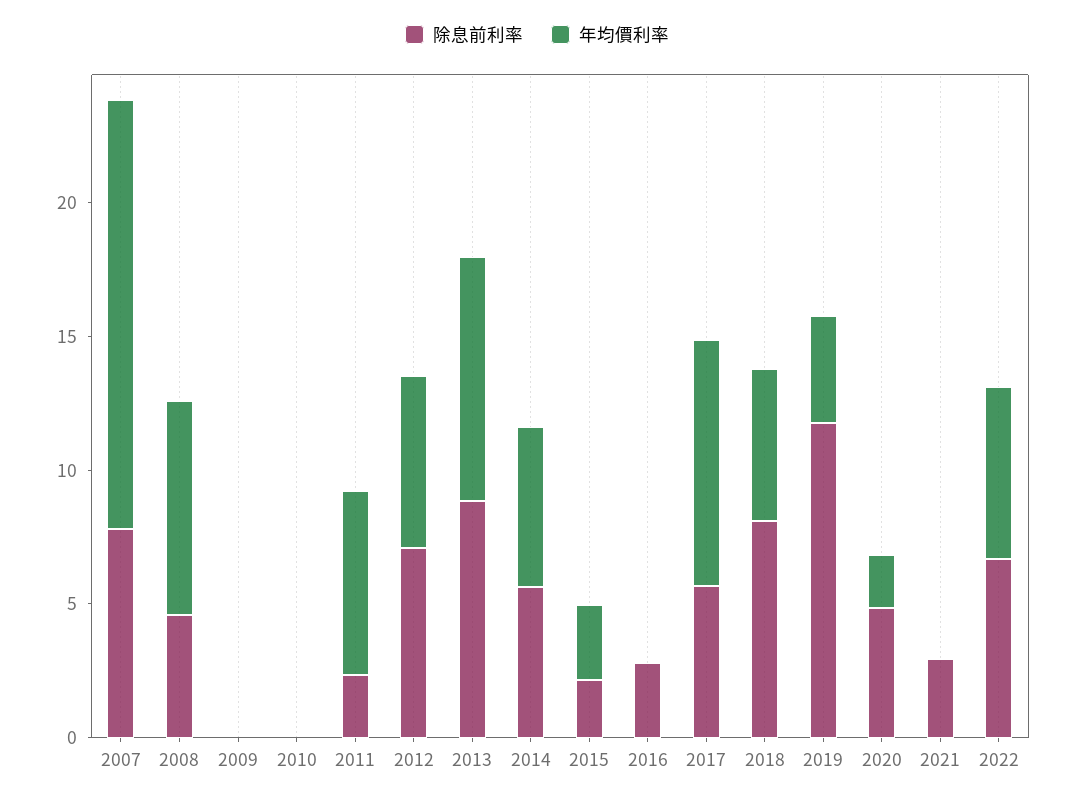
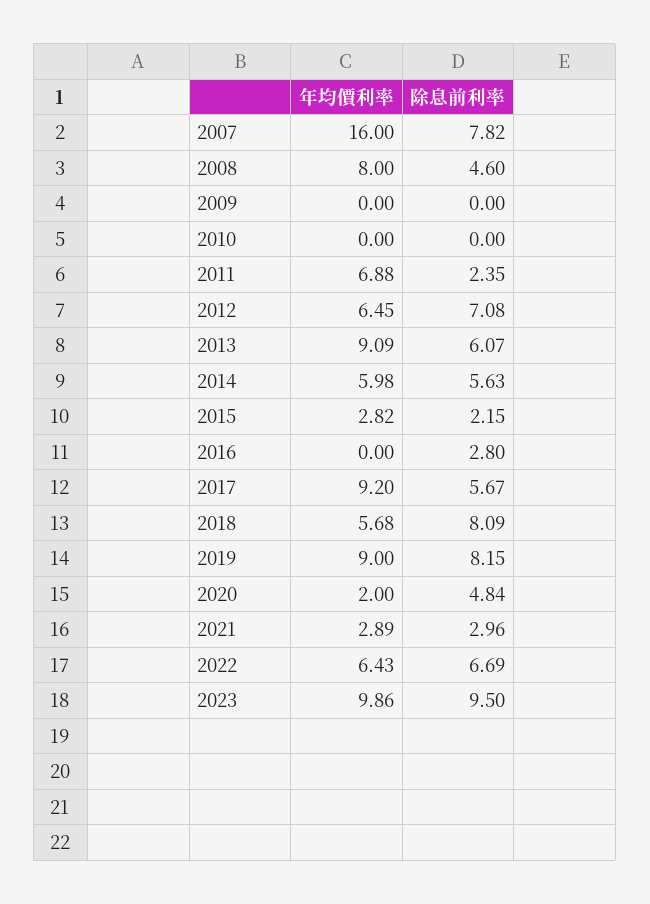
除息前利率, 2013: 9 -> 6.07
除息前利率, 2019: 12 -> 8.15
年均價利率, 2019: 4 -> 9
年均價利率, 2021: 0 -> 2.89
年均價利率, 2023: none -> 9.86
除息前利率, 2023: none -> 9.5

